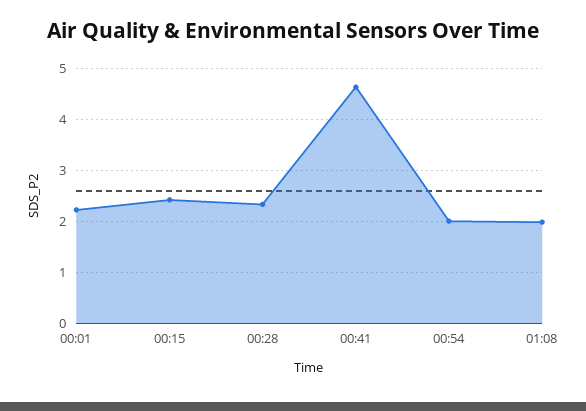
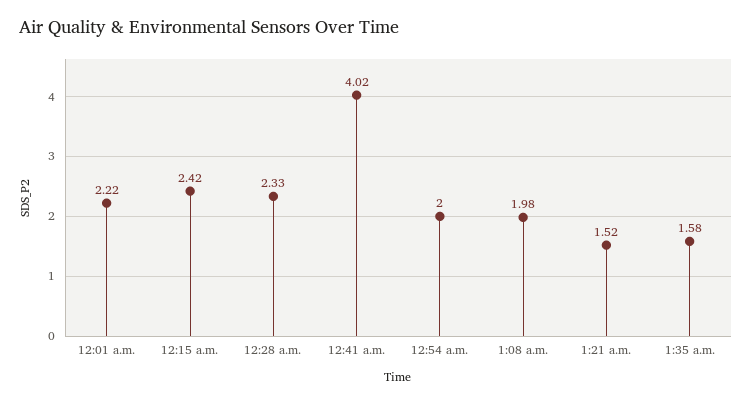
00:41: 4.6 -> 4.02
1:21 a.m.: none -> 1.52
1:35 a.m.: none -> 1.58

